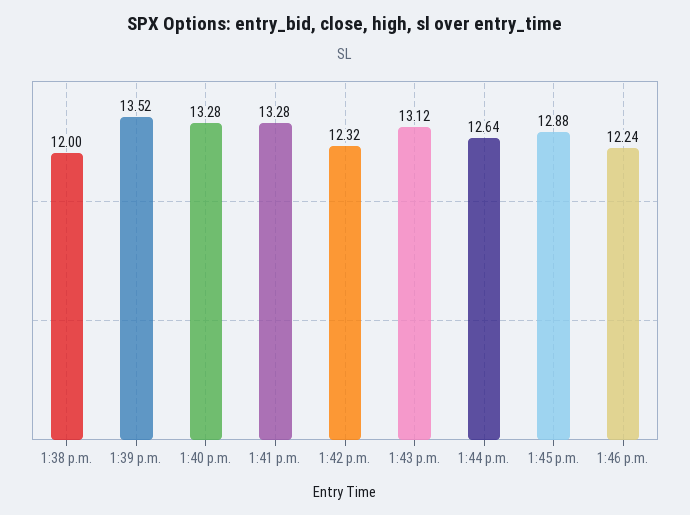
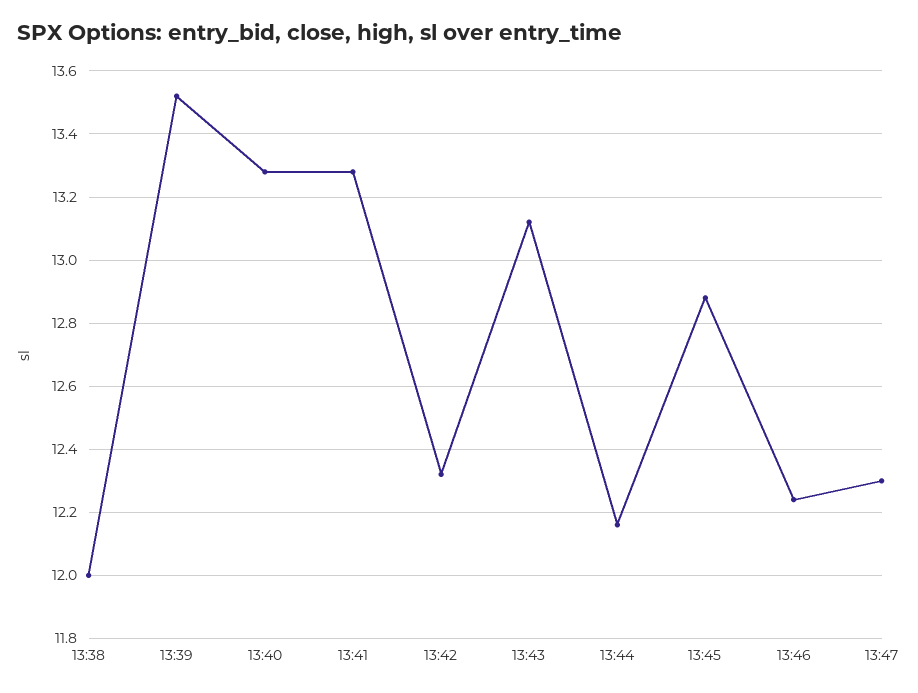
1:44 p.m.: 12.64 -> 12.15
13:47: none -> 12.3

